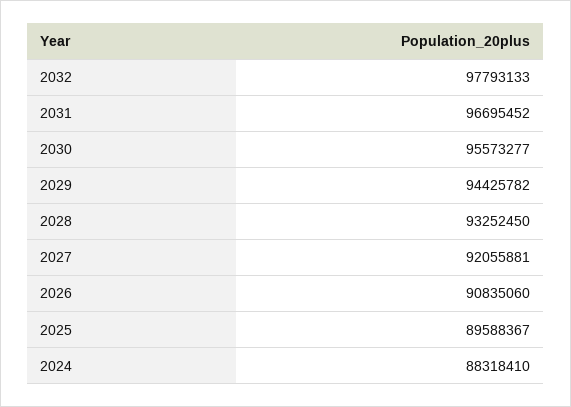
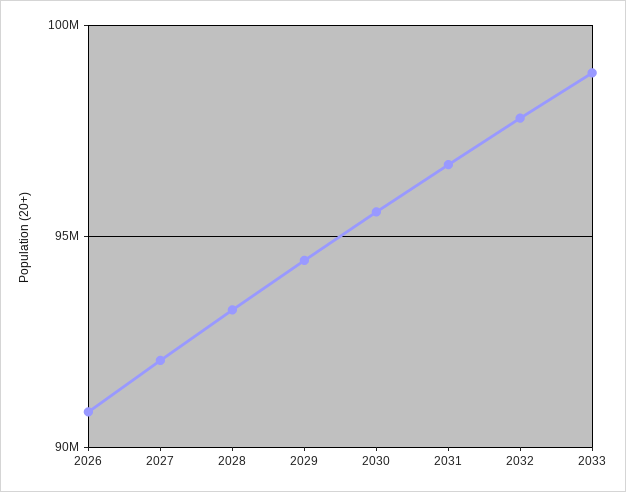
2025: 89588367 -> none
2024: 88318410 -> none
2033: none -> 99000000

